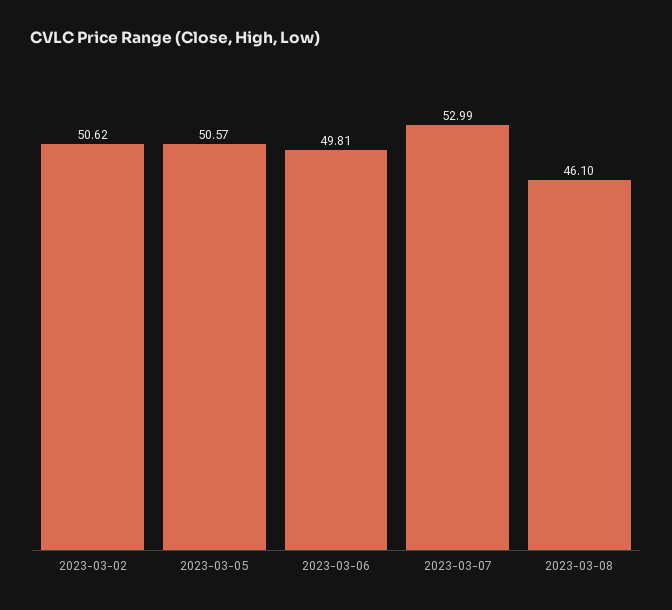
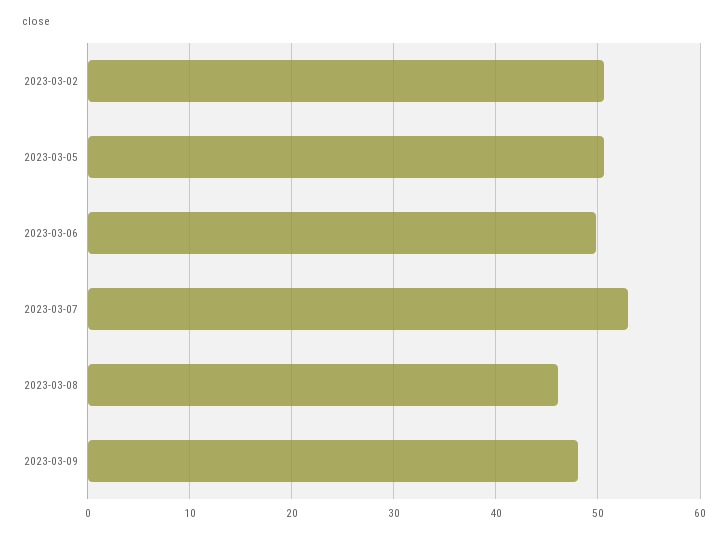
2023-03-09: none -> 48

